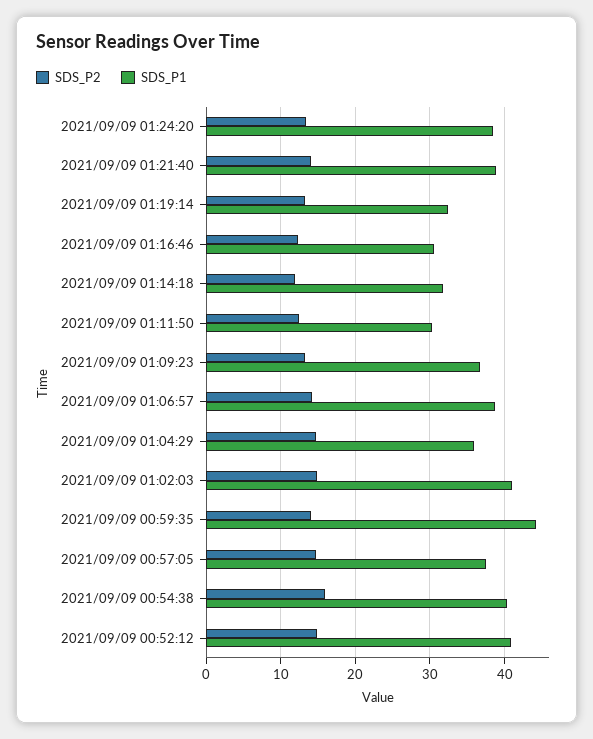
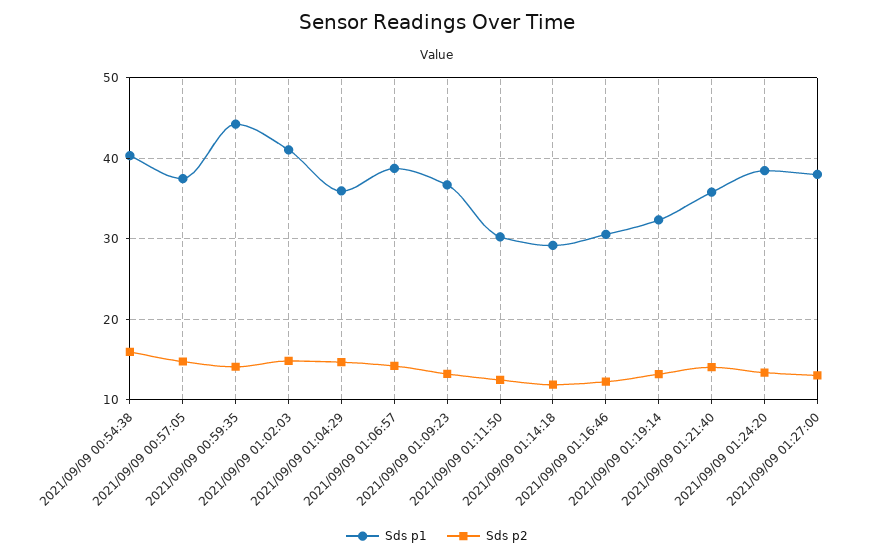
SDS_P1, 2021/09/09 01:21:40: 39 -> 36
SDS_P1, 2021/09/09 01:14:18: 32 -> 29
SDS_P2, 2021/09/09 00:52:12: 15 -> none
SDS_P1, 2021/09/09 00:52:12: 41 -> none
SDS_P1, 2021/09/09 01:27:00: none -> 38
SDS_P2, 2021/09/09 01:27:00: none -> 13

